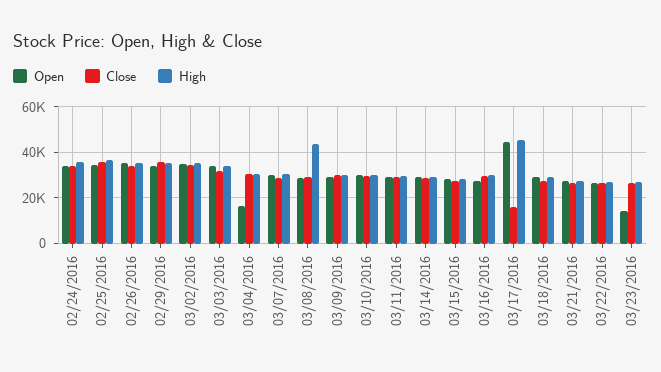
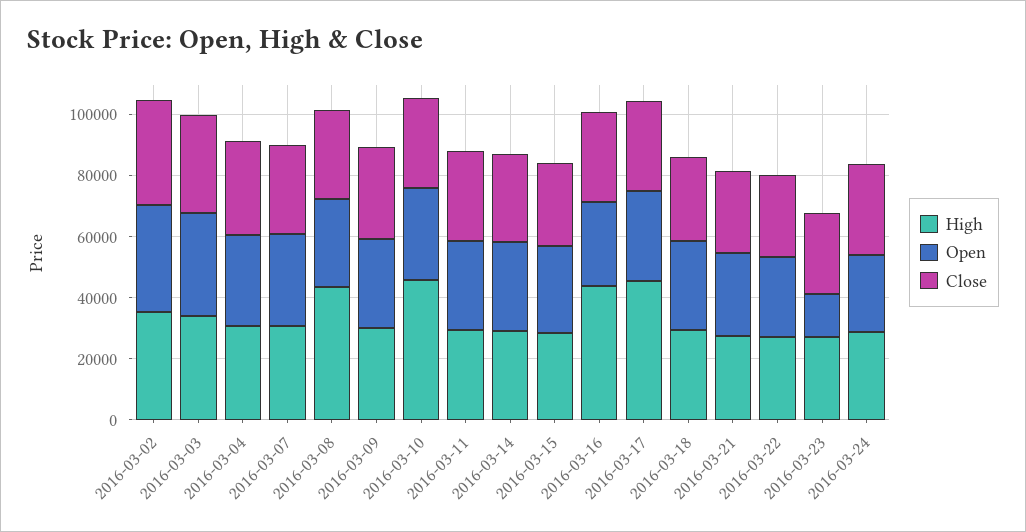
Open, 02/24/2016: 35000 -> none
Close, 02/24/2016: 35000 -> none
High, 02/24/2016: 35000 -> none
Open, 02/25/2016: 35000 -> none
Close, 02/25/2016: 35000 -> none
High, 02/25/2016: 35000 -> none
Open, 02/26/2016: 35000 -> none
Close, 02/26/2016: 35000 -> none
High, 02/26/2016: 35000 -> none
Open, 02/29/2016: 35000 -> none
Close, 02/29/2016: 35000 -> none
High, 02/29/2016: 35000 -> none
Open, 03/04/2016: 15000 -> 30000
High, 03/10/2016: 30000 -> 45000
High, 03/16/2016: 30000 -> 45000
Open, 03/17/2016: 45000 -> 30000
Close, 03/17/2016: 15000 -> 30000
High, 2016-03-24: none -> 30000
Open, 2016-03-24: none -> 25000
Close, 2016-03-24: none -> 30000

